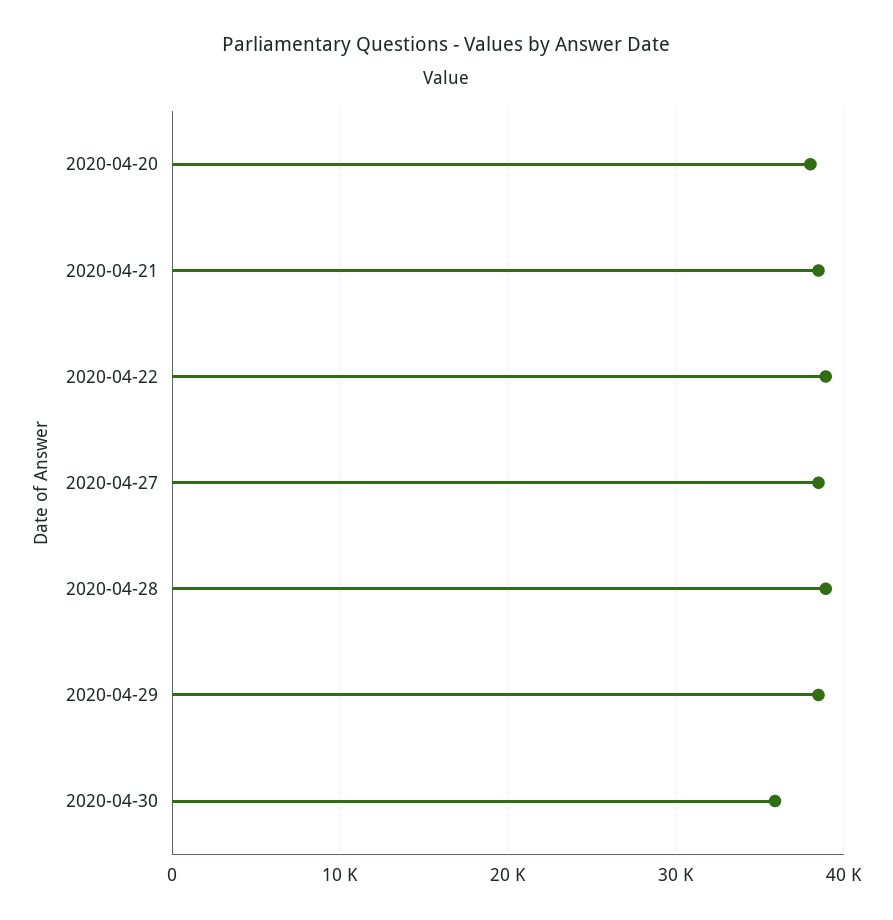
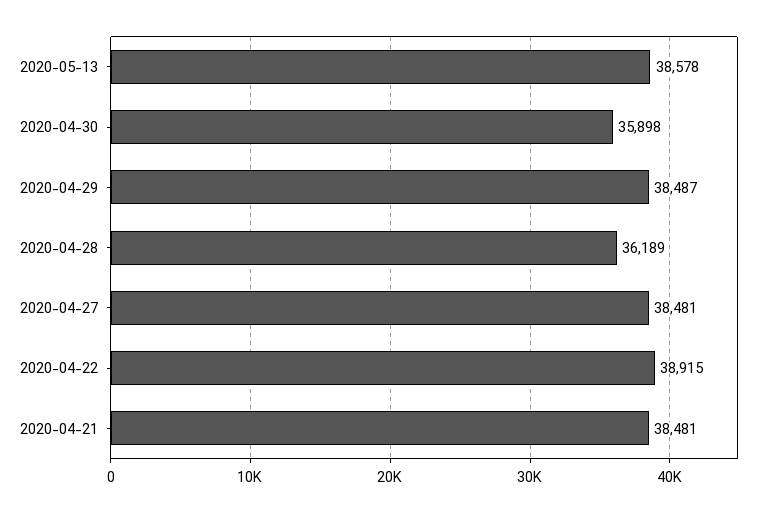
2020-04-20: 38000 -> none
2020-04-28: 39000 -> 36189
2020-05-13: none -> 38578

